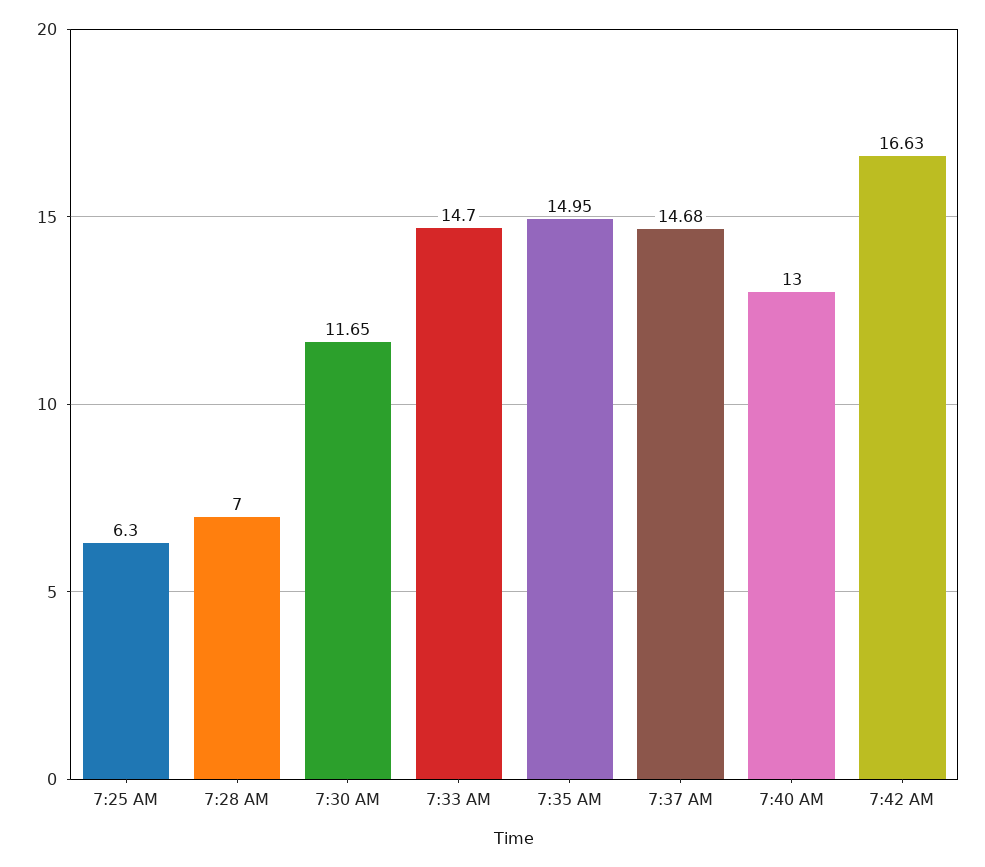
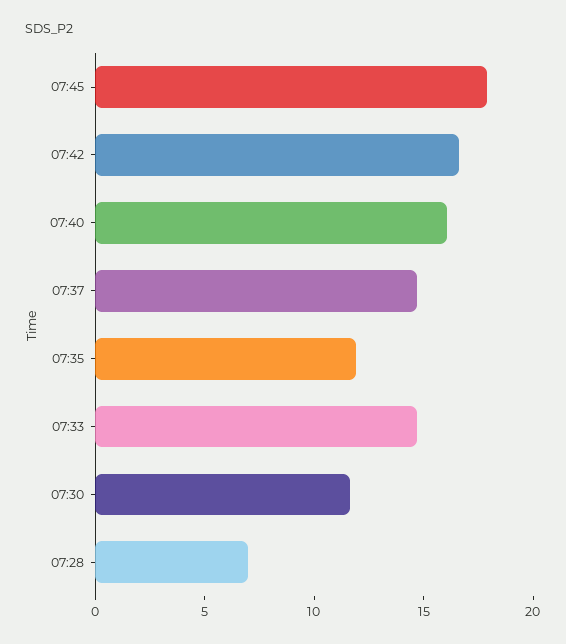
7:25 AM: 6.3 -> none
7:35 AM: 14.95 -> 12
7:40 AM: 13 -> 16
07:45: none -> 18

